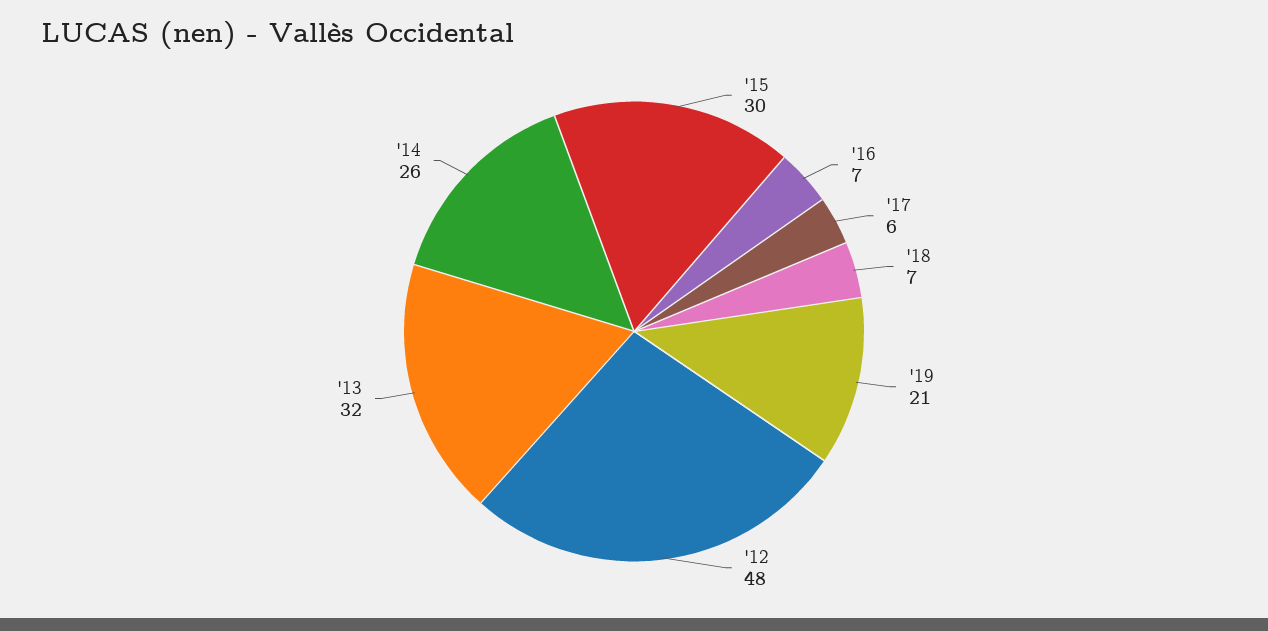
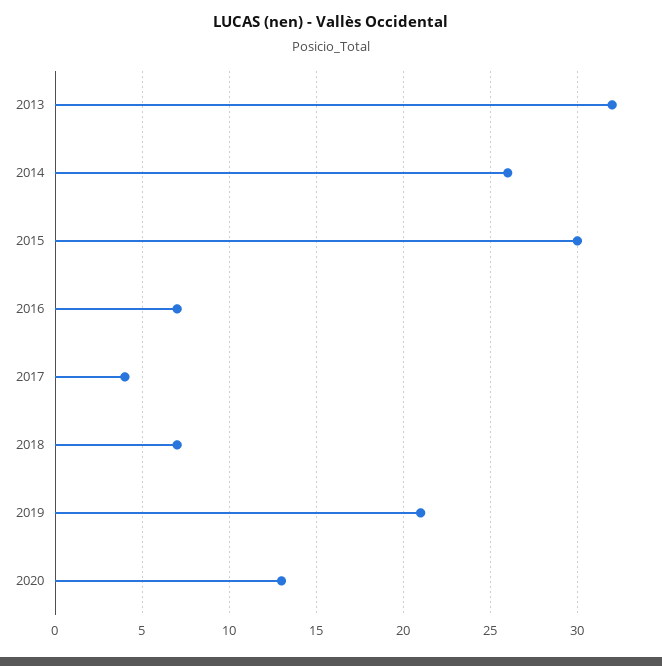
'17: 6 -> 4
'12: 48 -> none
2020: none -> 13

